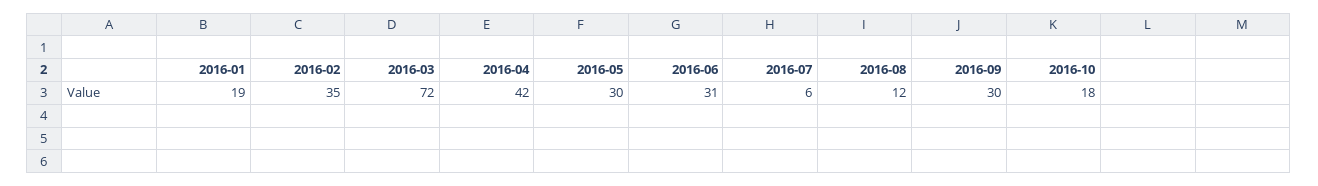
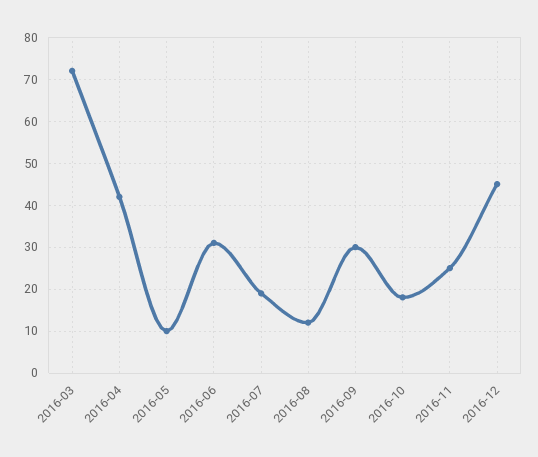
2016-01: 19 -> none
2016-02: 35 -> none
2016-05: 30 -> 10
2016-07: 6 -> 20
2016-11: none -> 25
2016-12: none -> 45

